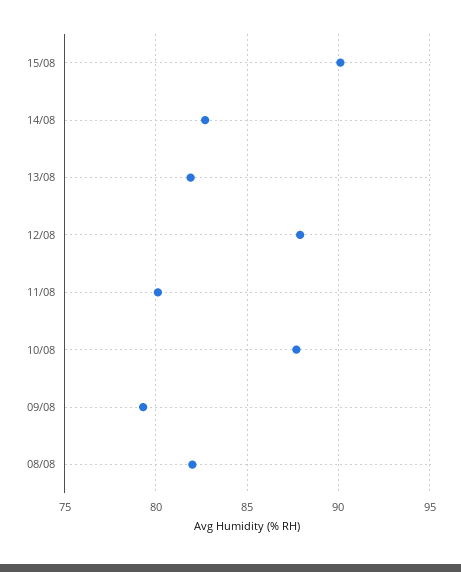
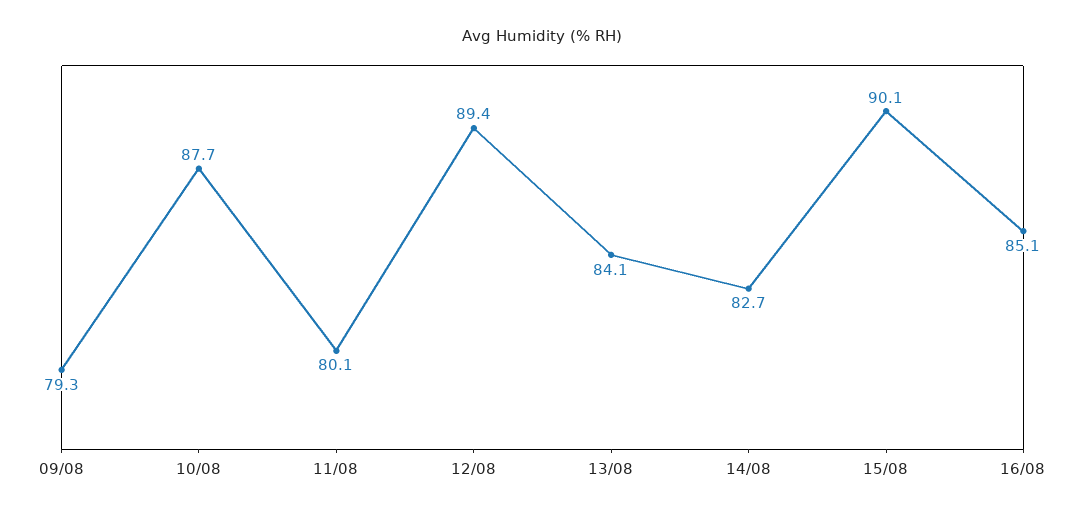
13/08: 82 -> 84.1
12/08: 88 -> 89.4
08/08: 82 -> none
16/08: none -> 85.1

